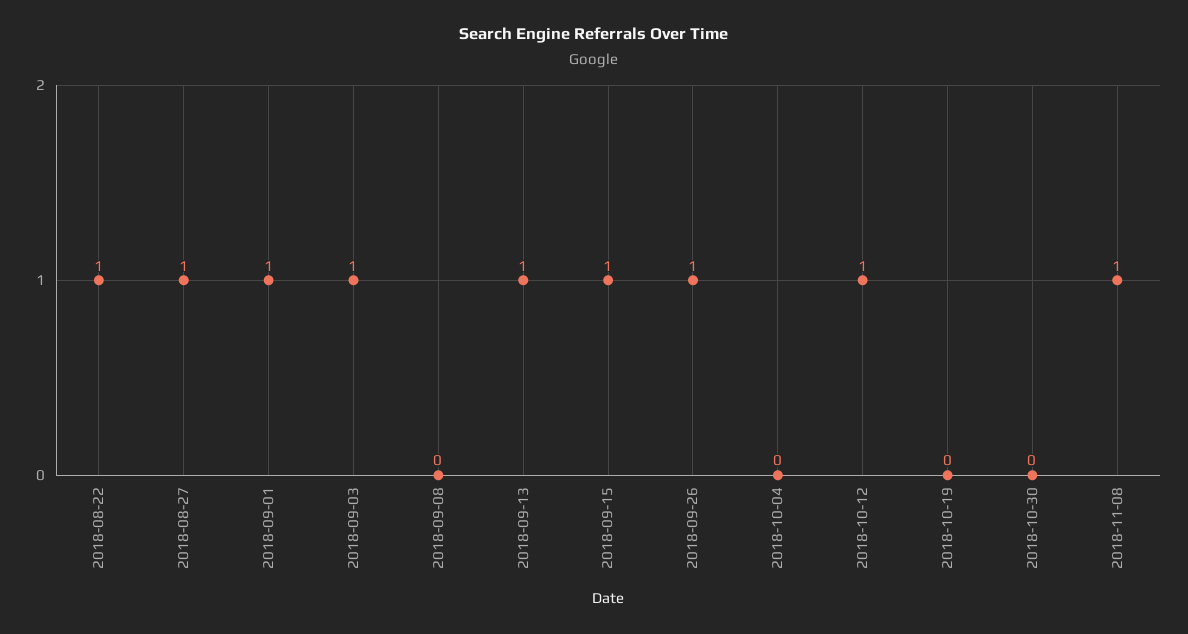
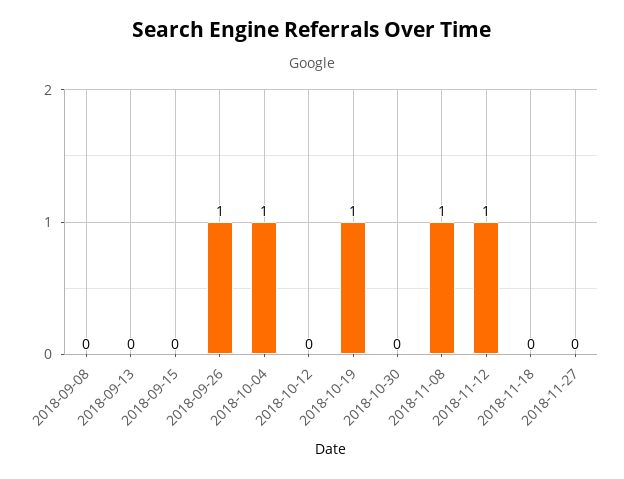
2018-08-22: 1 -> none
2018-08-27: 1 -> none
2018-09-01: 1 -> none
2018-09-03: 1 -> none
2018-09-13: 1 -> 0
2018-09-15: 1 -> 0
2018-10-04: 0 -> 1
2018-10-12: 1 -> 0
2018-10-19: 0 -> 1
2018-11-12: none -> 1
2018-11-18: none -> 0
2018-11-27: none -> 0

